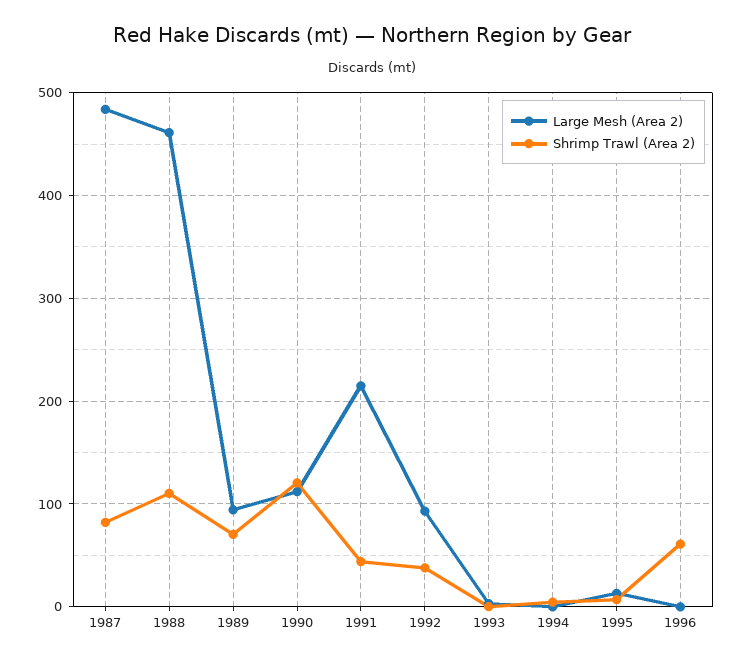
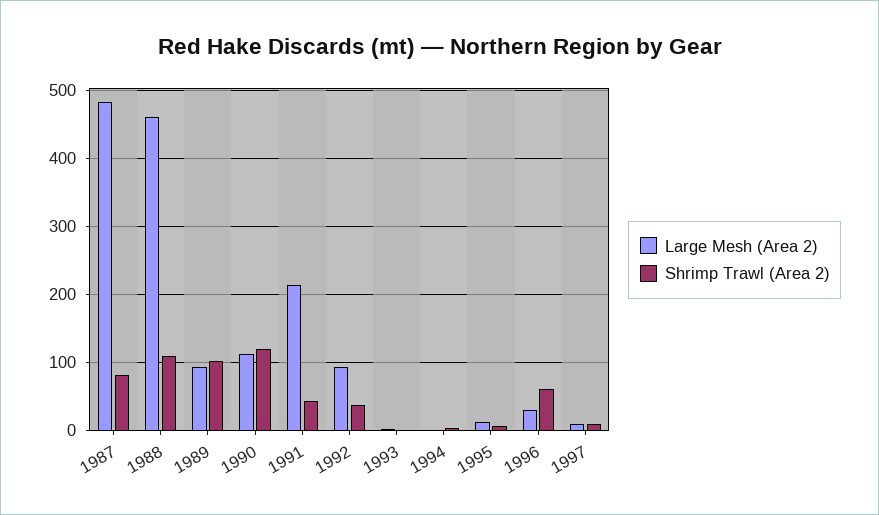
Shrimp Trawl (Area 2), 1989: 70 -> 100
Large Mesh (Area 2), 1996: 0 -> 30
Large Mesh (Area 2), 1997: none -> 10
Shrimp Trawl (Area 2), 1997: none -> 10

